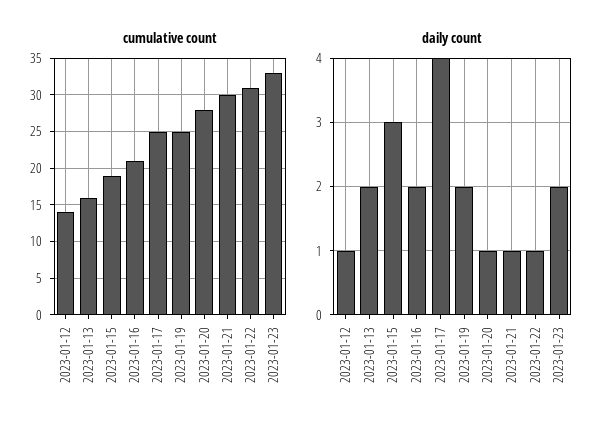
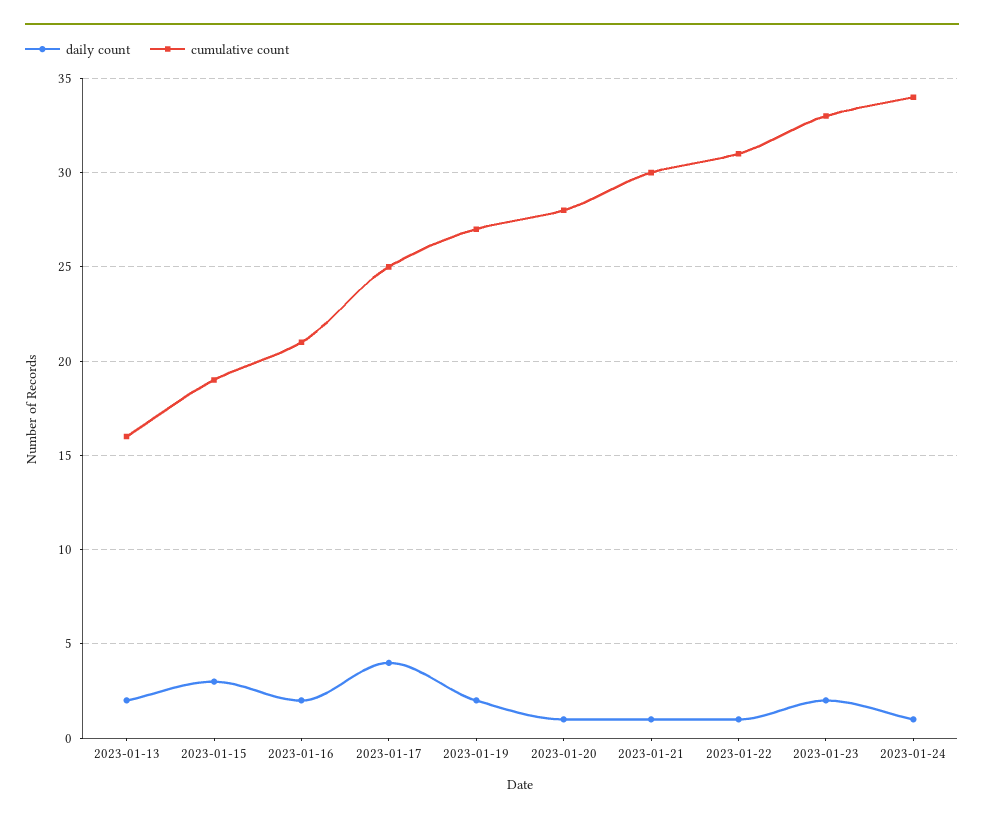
cumulative count, 2023-01-12: 14 -> none
cumulative count, 2023-01-19: 25 -> 27
daily count, 2023-01-12: 1 -> none
daily count, 2023-01-24: none -> 1
cumulative count, 2023-01-24: none -> 34

